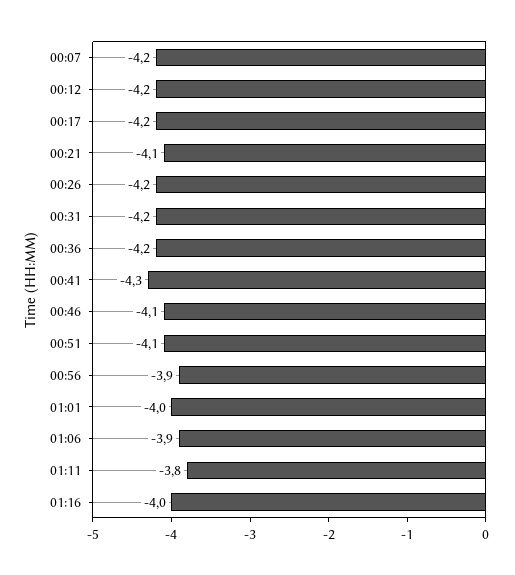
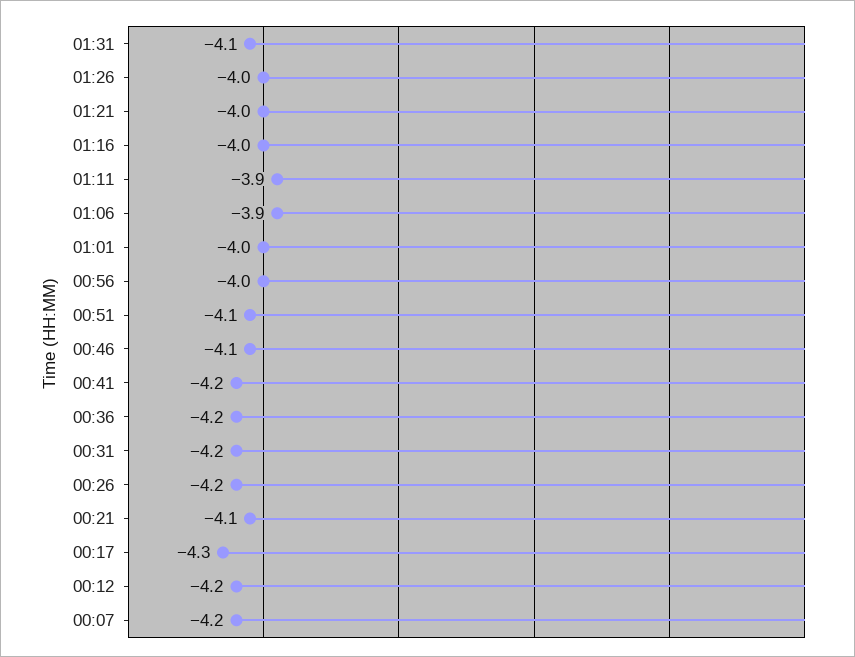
00:17: -4.2 -> -4.3
00:41: -4.3 -> -4.2
00:56: -3.9 -> -4
01:11: -3.8 -> -3.9
01:31: none -> -4.1
01:26: none -> -4
01:21: none -> -4

